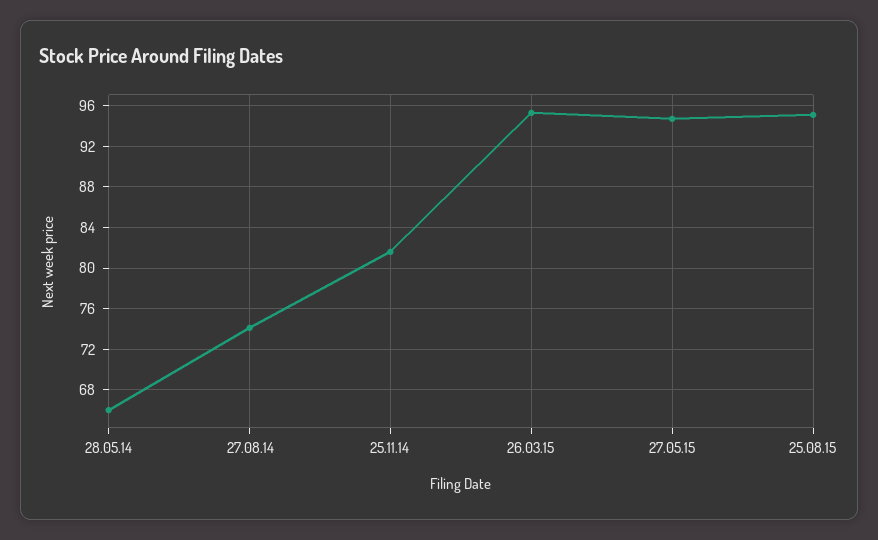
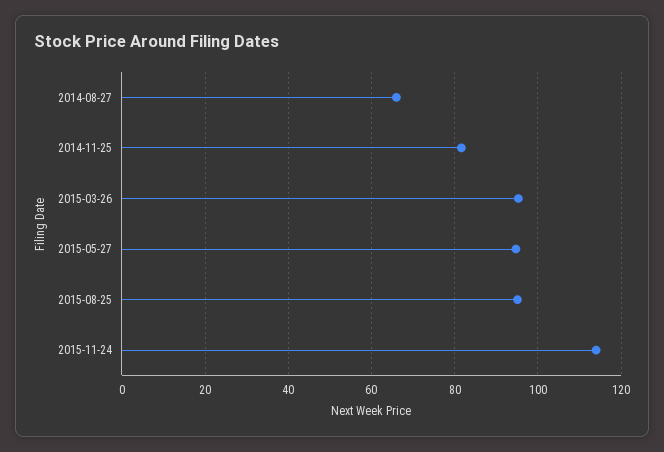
28.05.14: 66 -> none
27.08.14: 74 -> 66
2015-11-24: none -> 114

